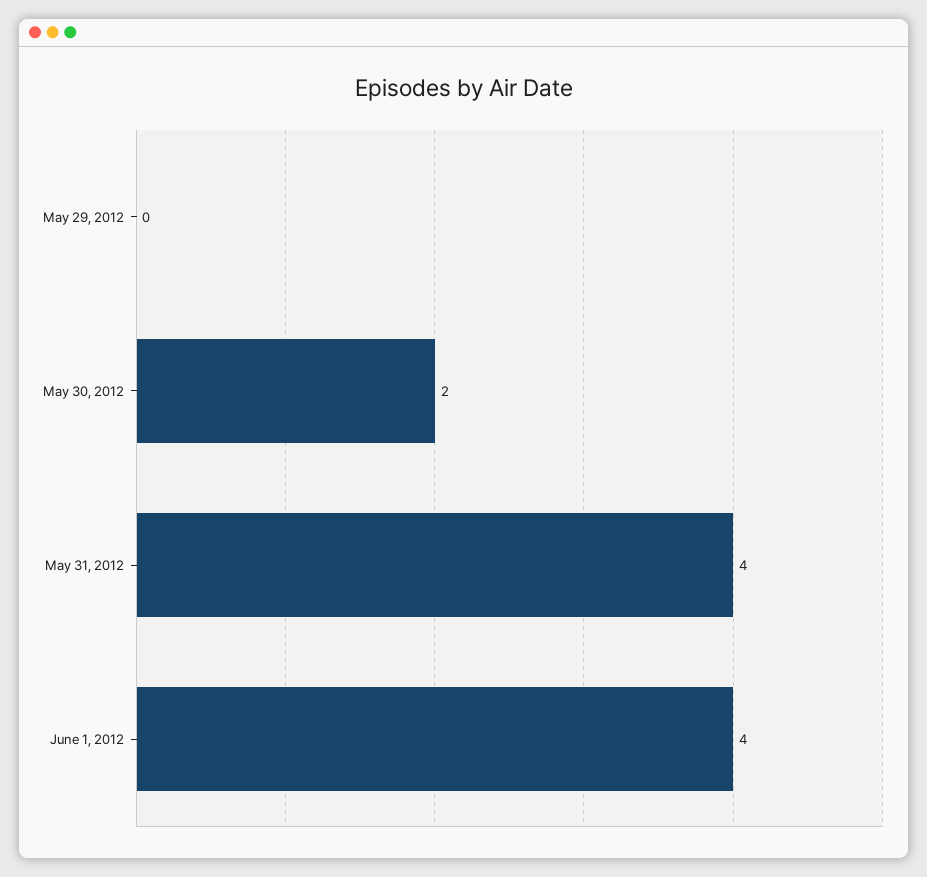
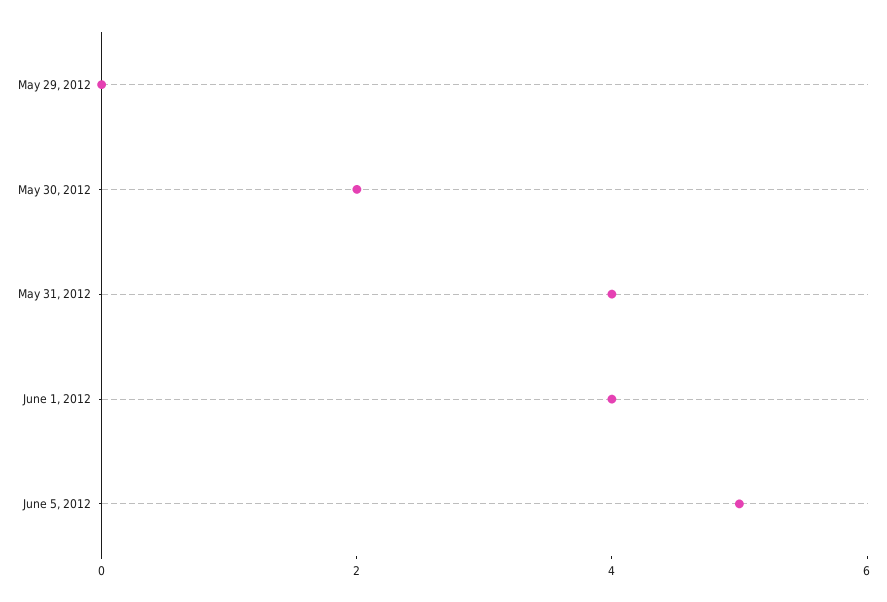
June 5, 2012: none -> 5

